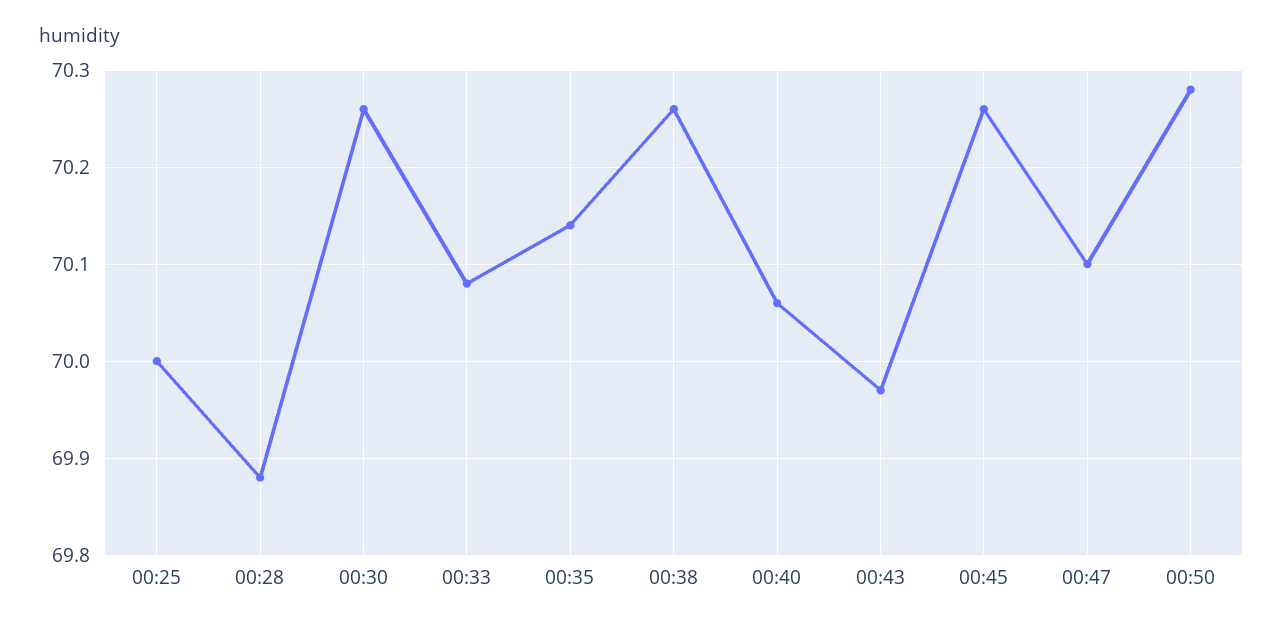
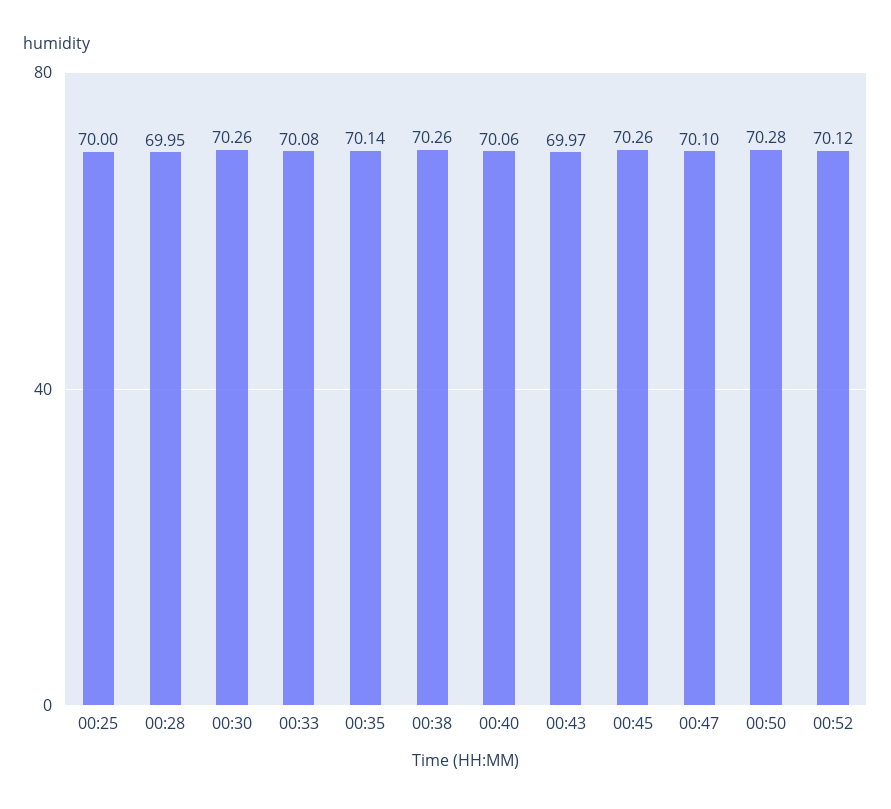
00:28: 69.88 -> 69.95
00:52: none -> 70.12

